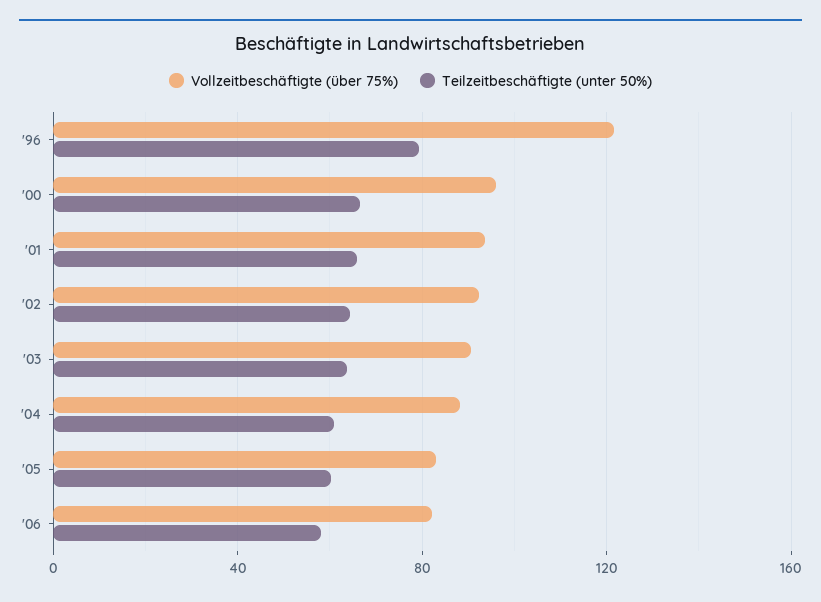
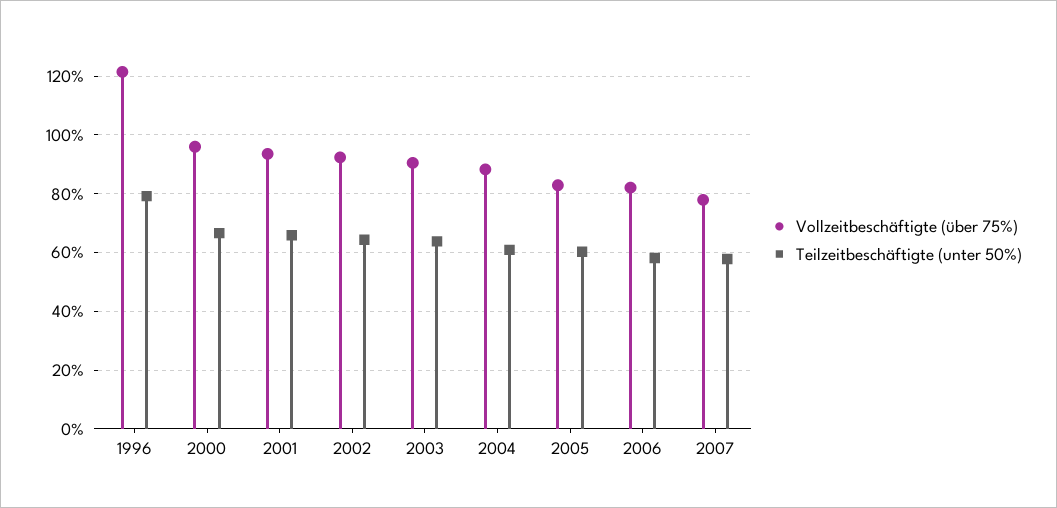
Vollzeitbeschäftigte (über 75%), 2007: none -> 77.5
Teilzeitbeschäftigte (unter 50%), 2007: none -> 57.5

